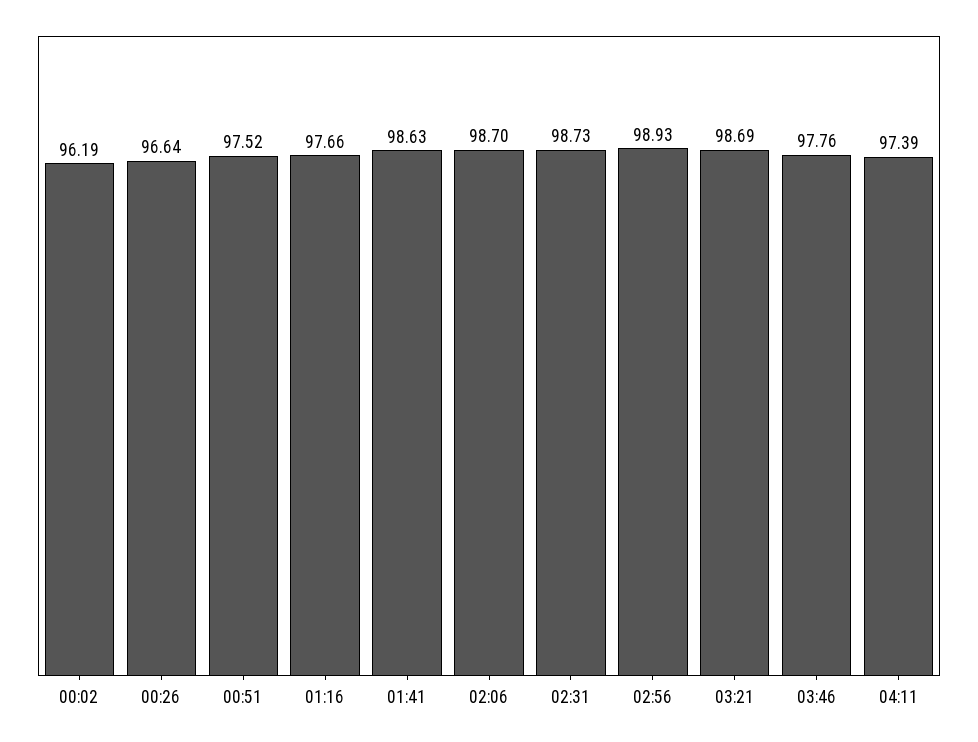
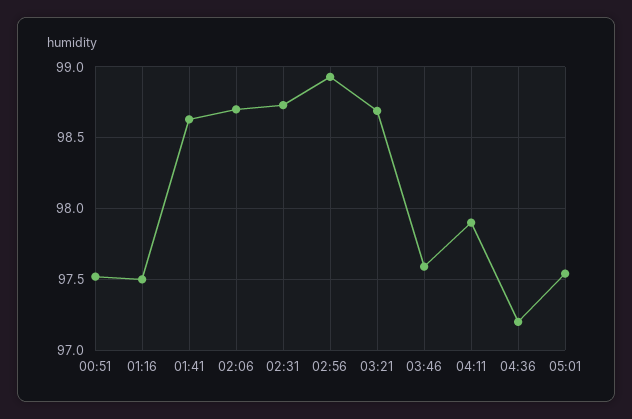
00:02: 96.19 -> none
00:26: 96.64 -> none
01:16: 97.66 -> 97.5
03:46: 97.76 -> 97.6
04:11: 97.39 -> 97.9
04:36: none -> 97.2
05:01: none -> 97.55

